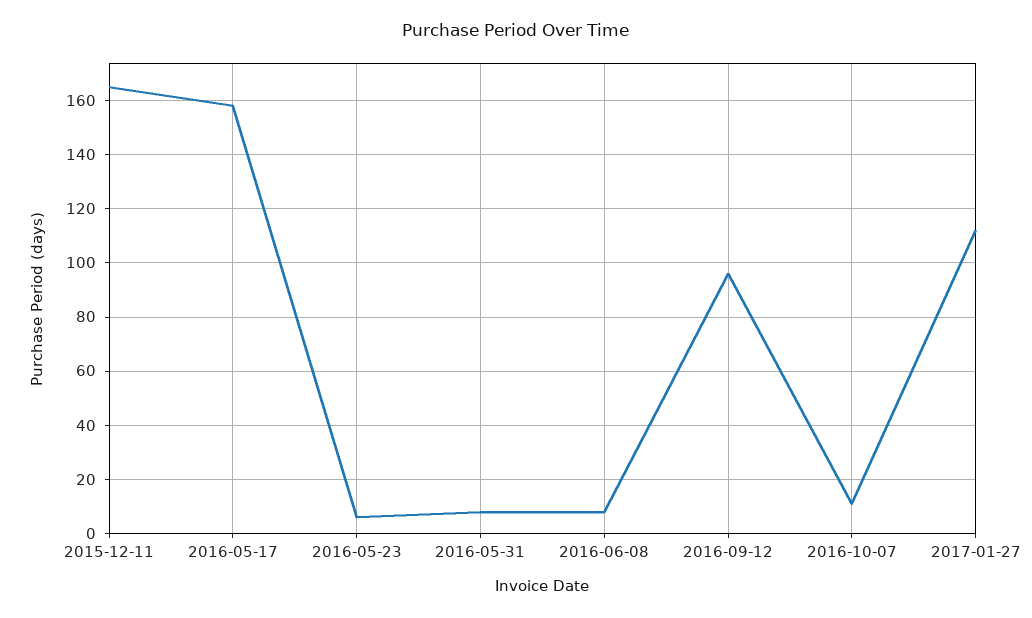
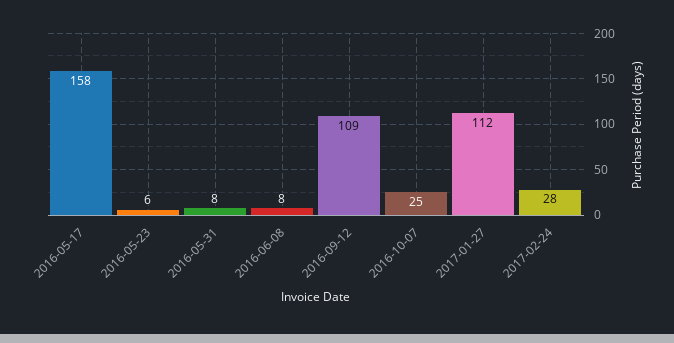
2015-12-11: 165 -> none
2016-09-12: 95 -> 109
2016-10-07: 10 -> 25
2017-02-24: none -> 28

